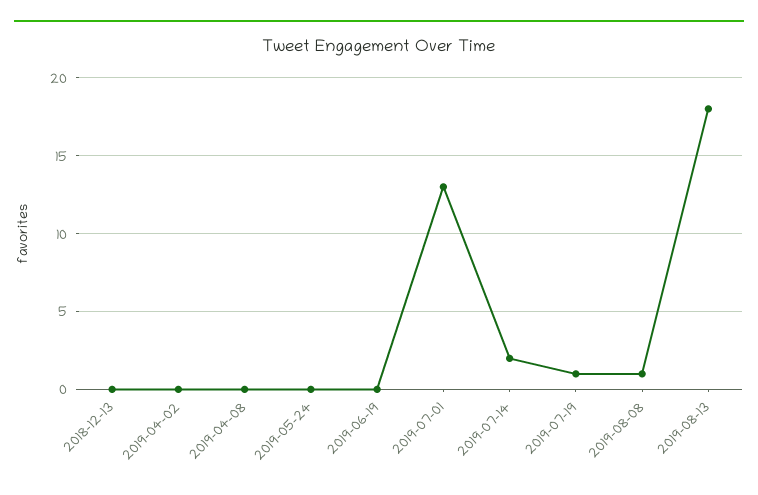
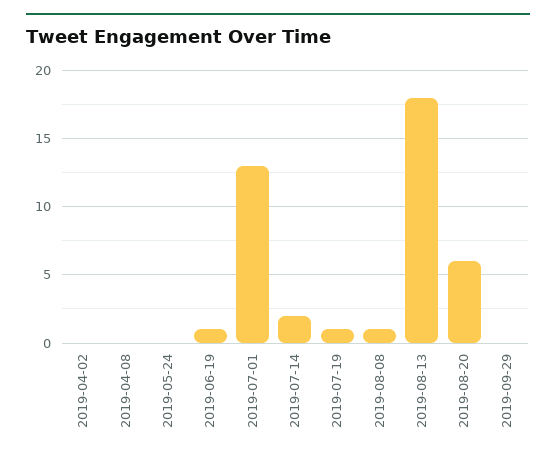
2018-12-13: 0 -> none
2019-06-19: 0 -> 1
2019-08-20: none -> 6
2019-09-29: none -> 0

